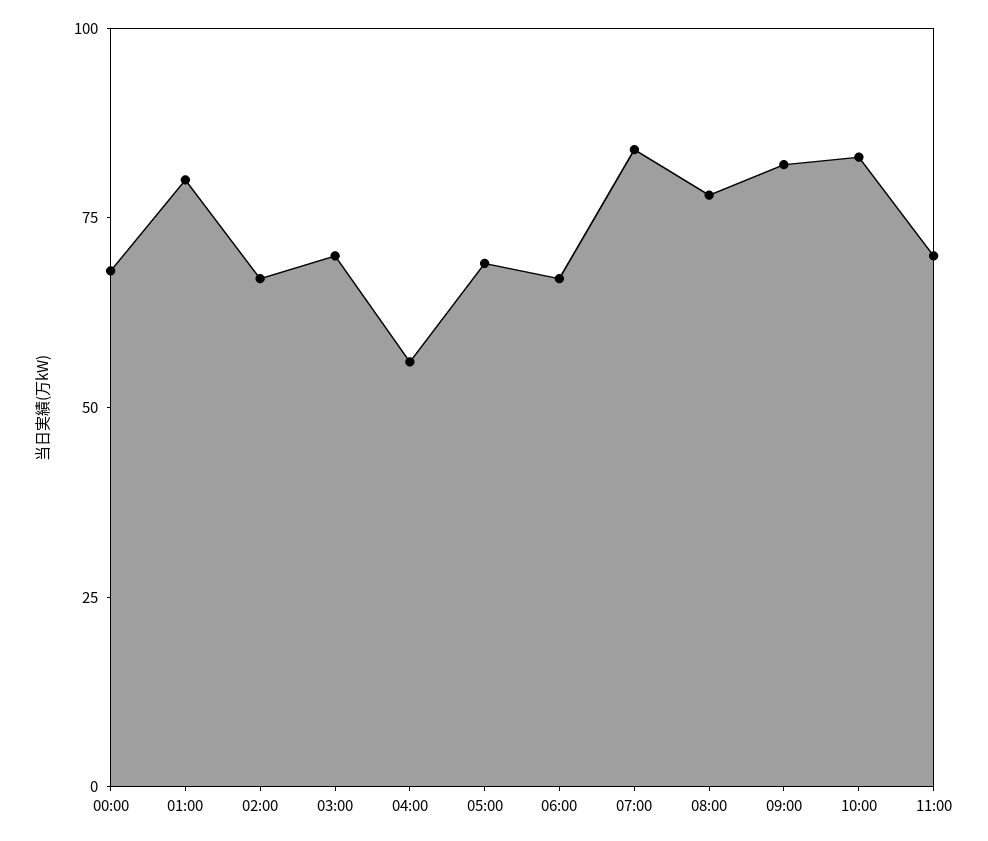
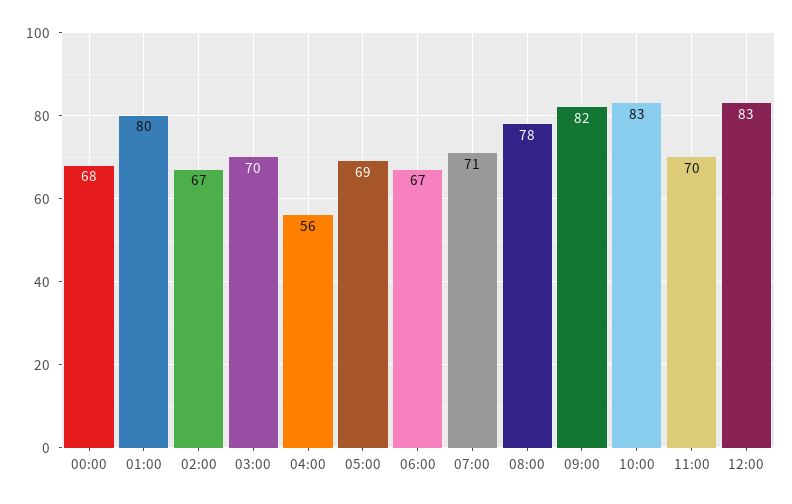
07:00: 85 -> 71
12:00: none -> 83

